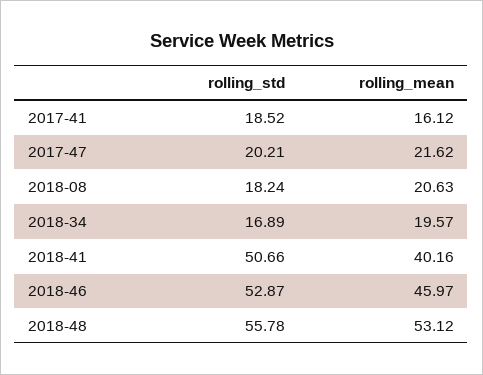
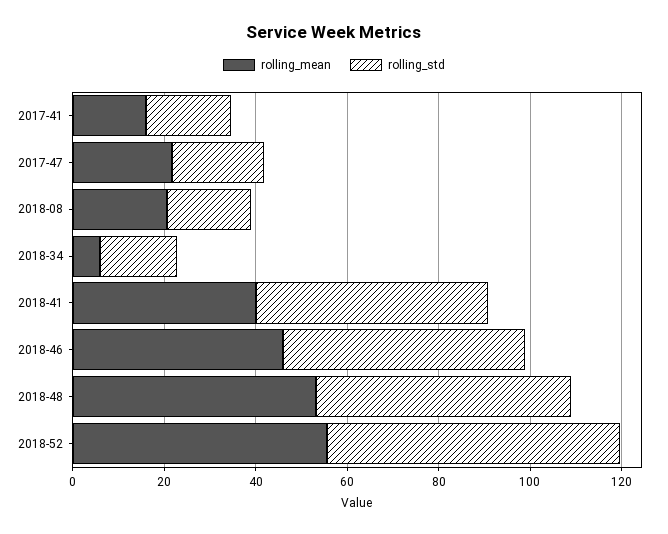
rolling_mean, 2018-34: 19.57 -> 5
rolling_mean, 2018-52: none -> 55
rolling_std, 2018-52: none -> 65

